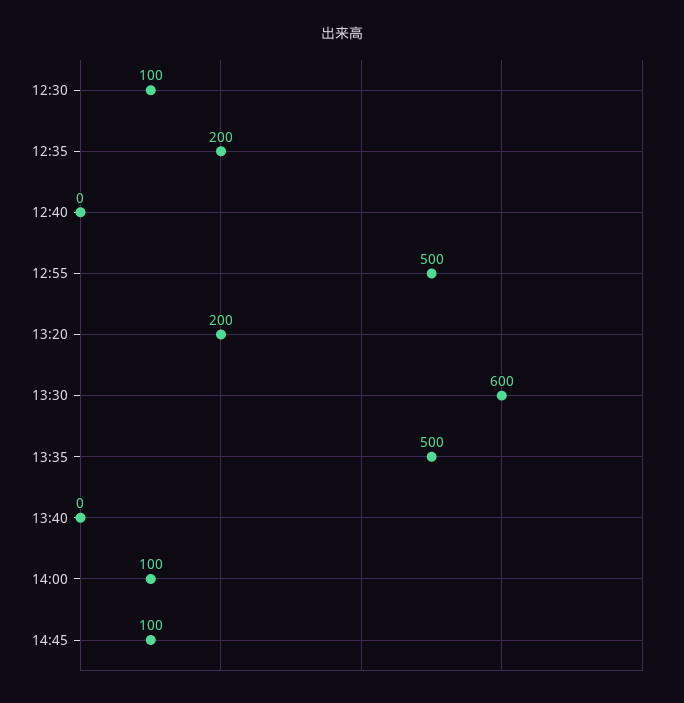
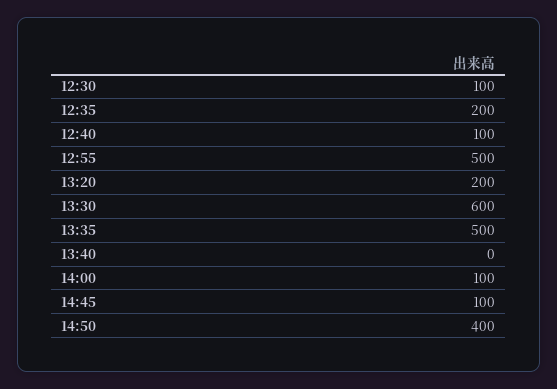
12:40: 0 -> 100
14:50: none -> 400

